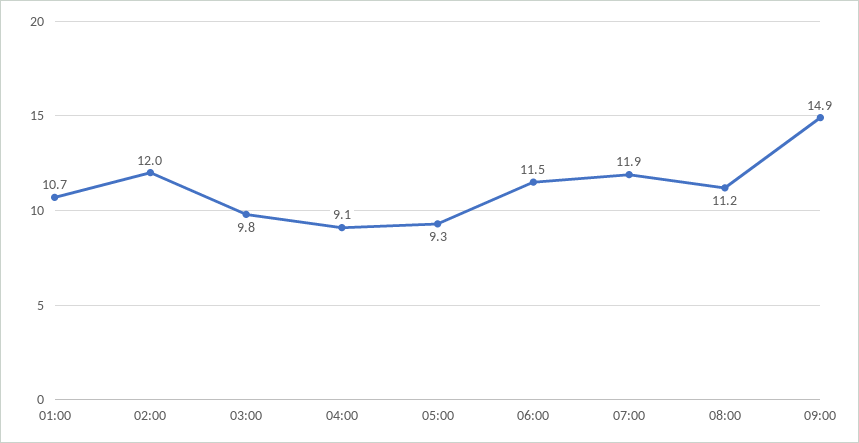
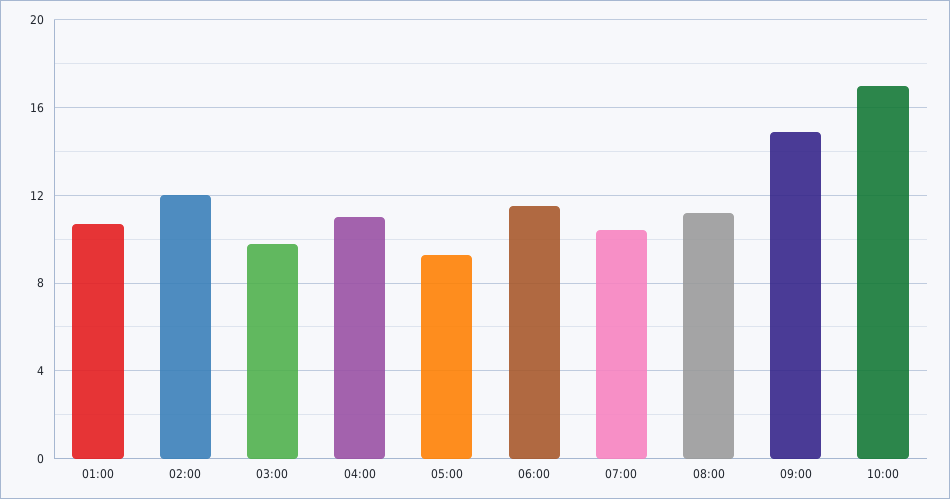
04:00: 9.1 -> 11
07:00: 11.9 -> 10.5
10:00: none -> 17

